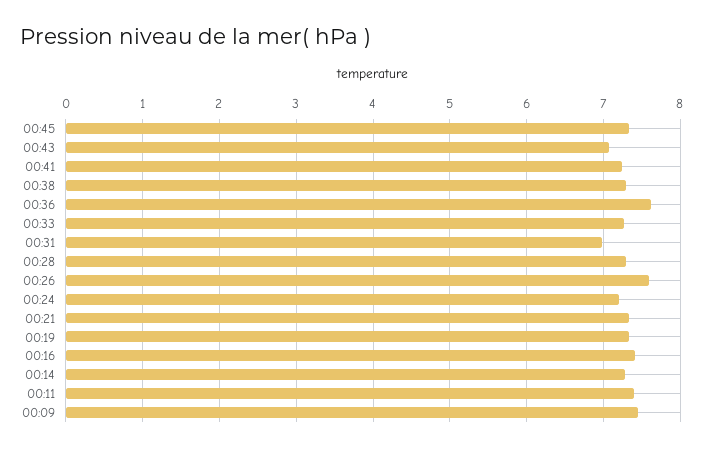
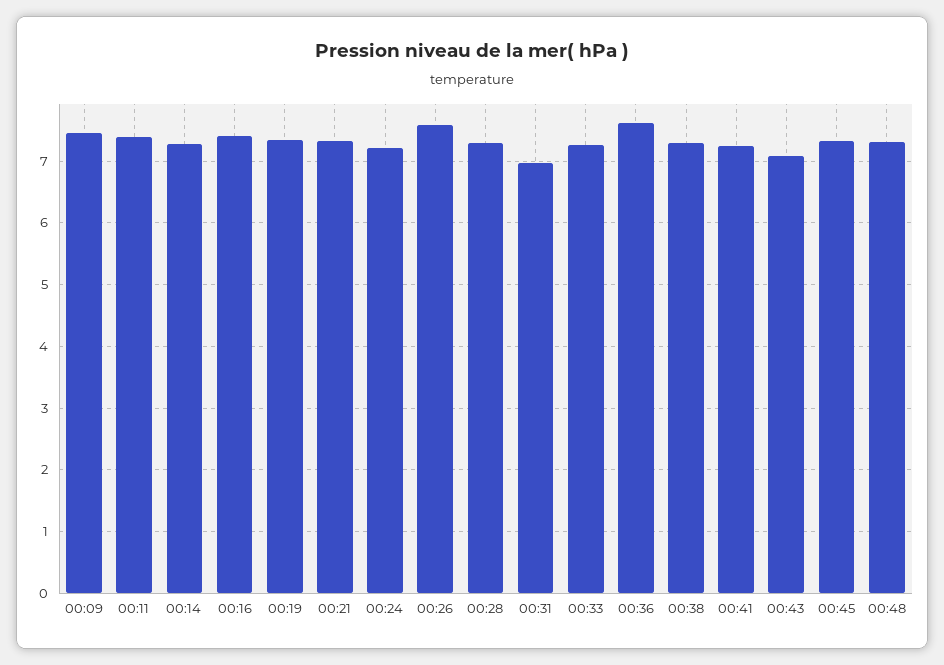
00:48: none -> 7.3

